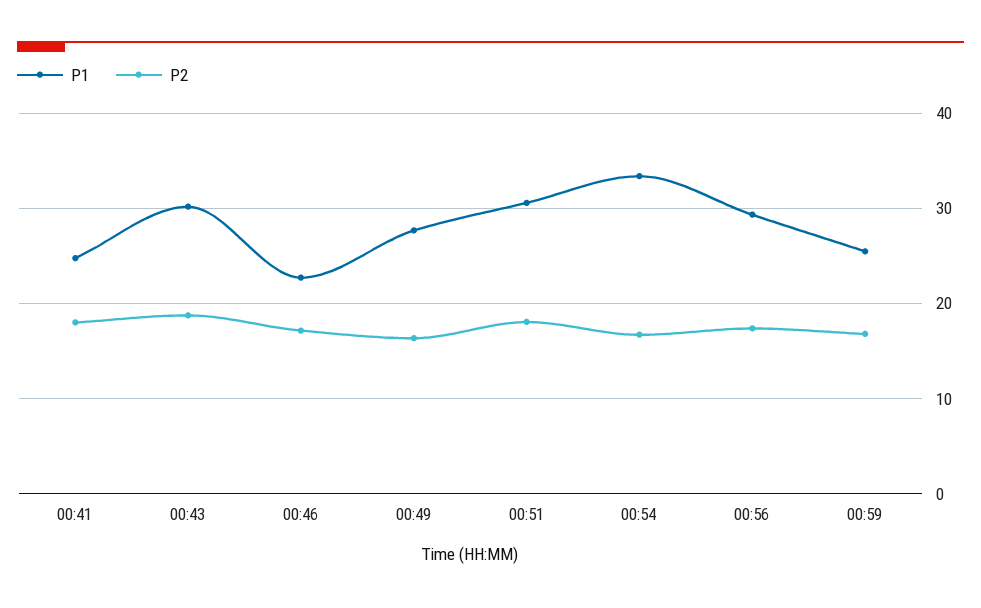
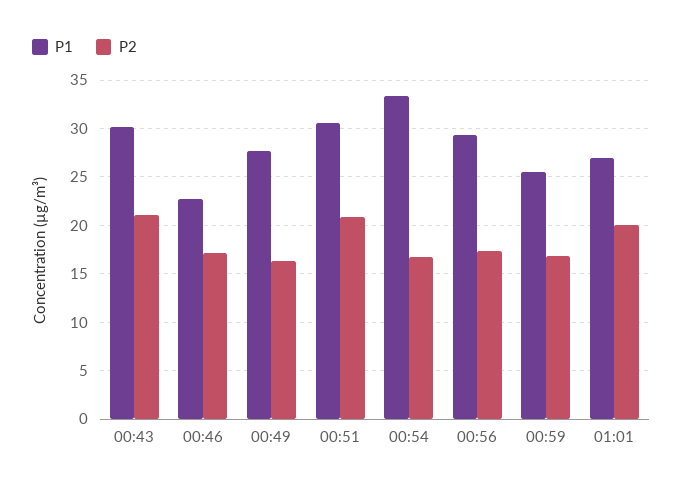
P1, 00:41: 25 -> none
P2, 00:41: 18 -> none
P2, 00:43: 19 -> 21
P2, 00:51: 18 -> 21
P1, 01:01: none -> 27
P2, 01:01: none -> 20

